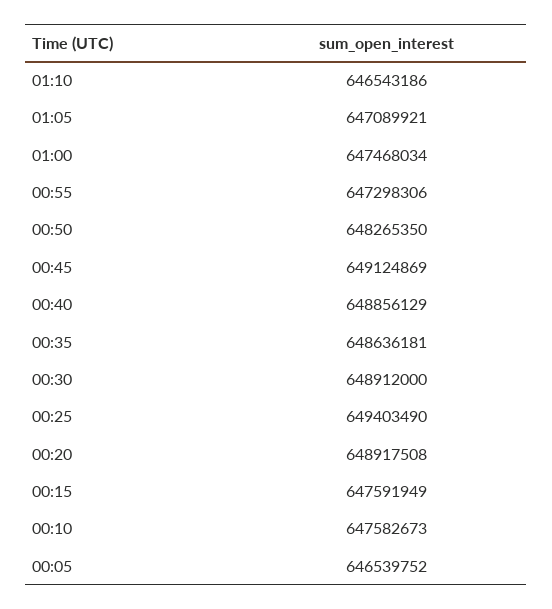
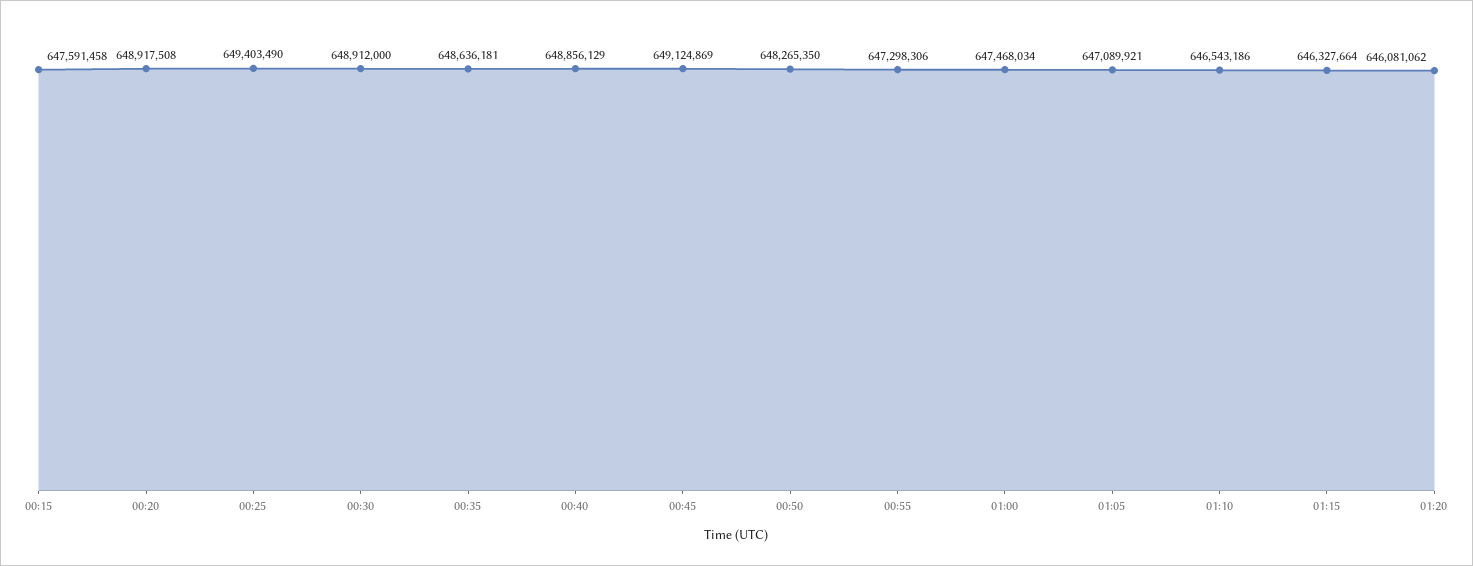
00:15: 647591949 -> 647591458
00:10: 647582673 -> none
00:05: 646539752 -> none
01:15: none -> 646327664
01:20: none -> 646081062

